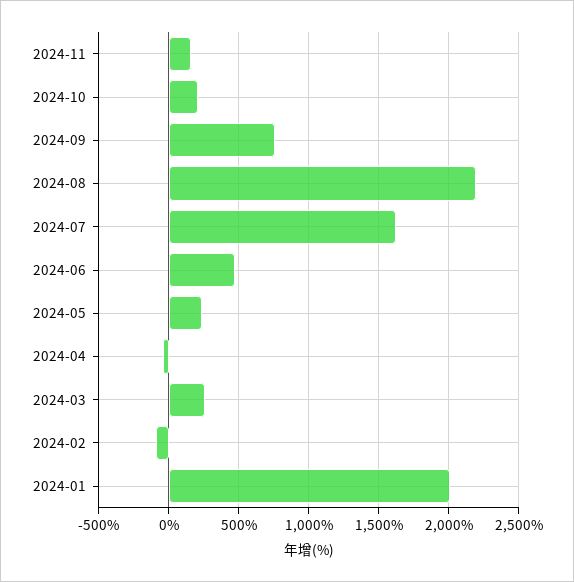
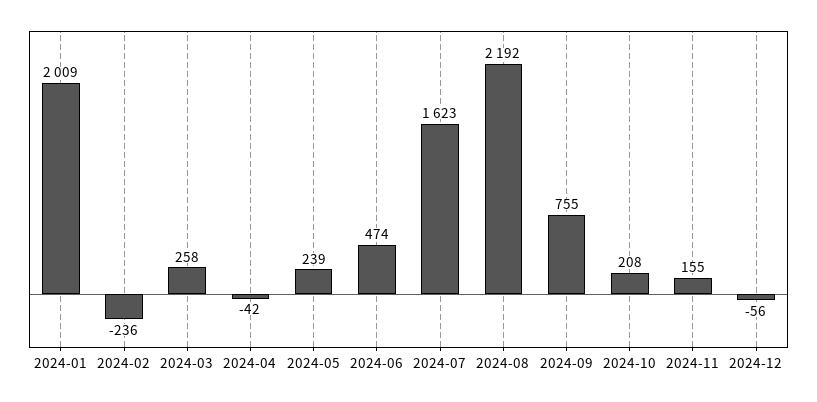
2024-02: -100 -> -236
2024-12: none -> -56

